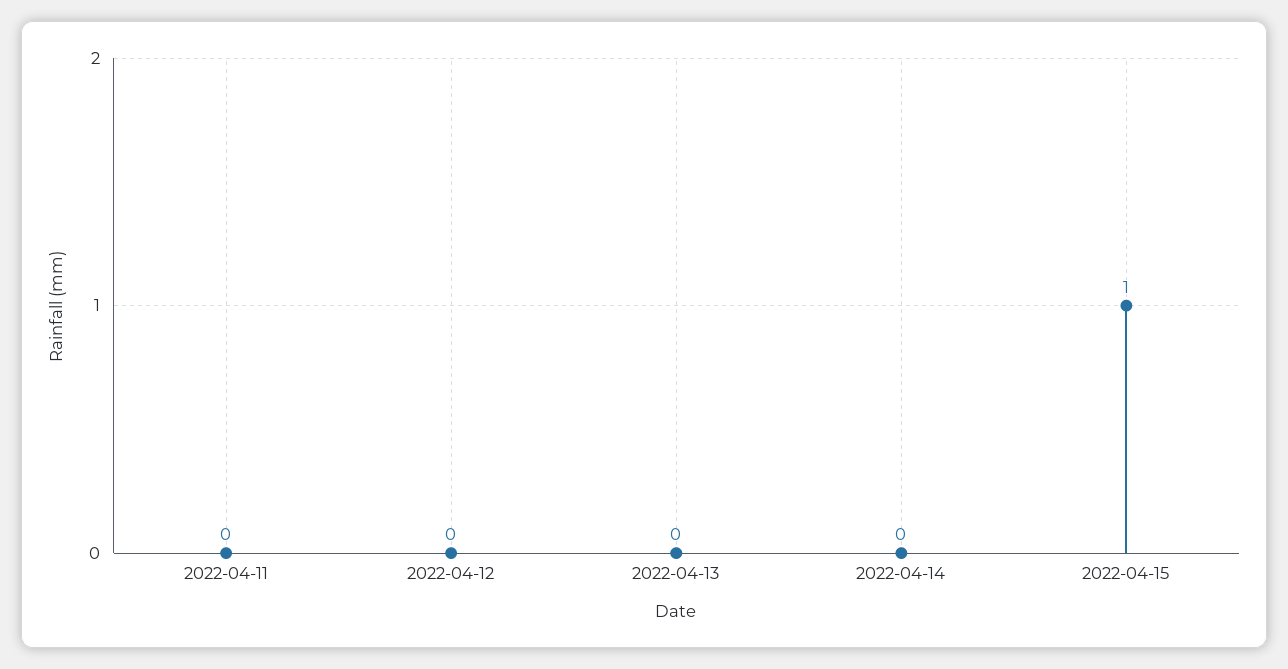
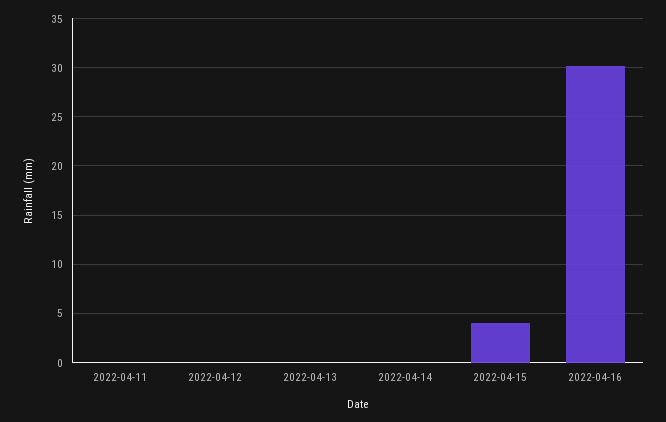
2022-04-15: 1 -> 4
2022-04-16: none -> 30

